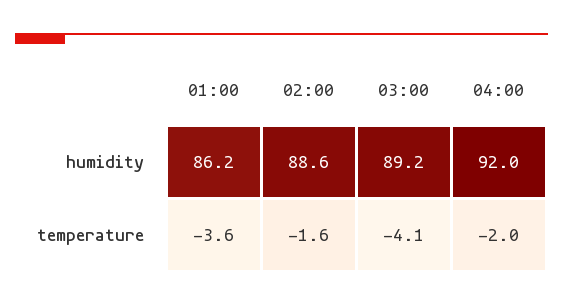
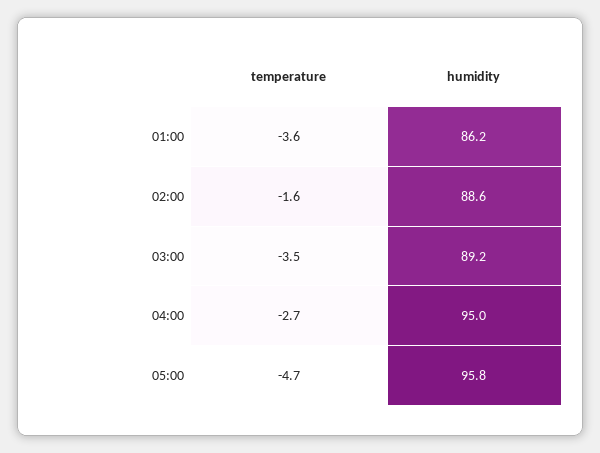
04:00, humidity: 92 -> 95
03:00, temperature: -4.1 -> -3.5
04:00, temperature: -2 -> -2.7
05:00, temperature: none -> -4.7
05:00, humidity: none -> 95.8

